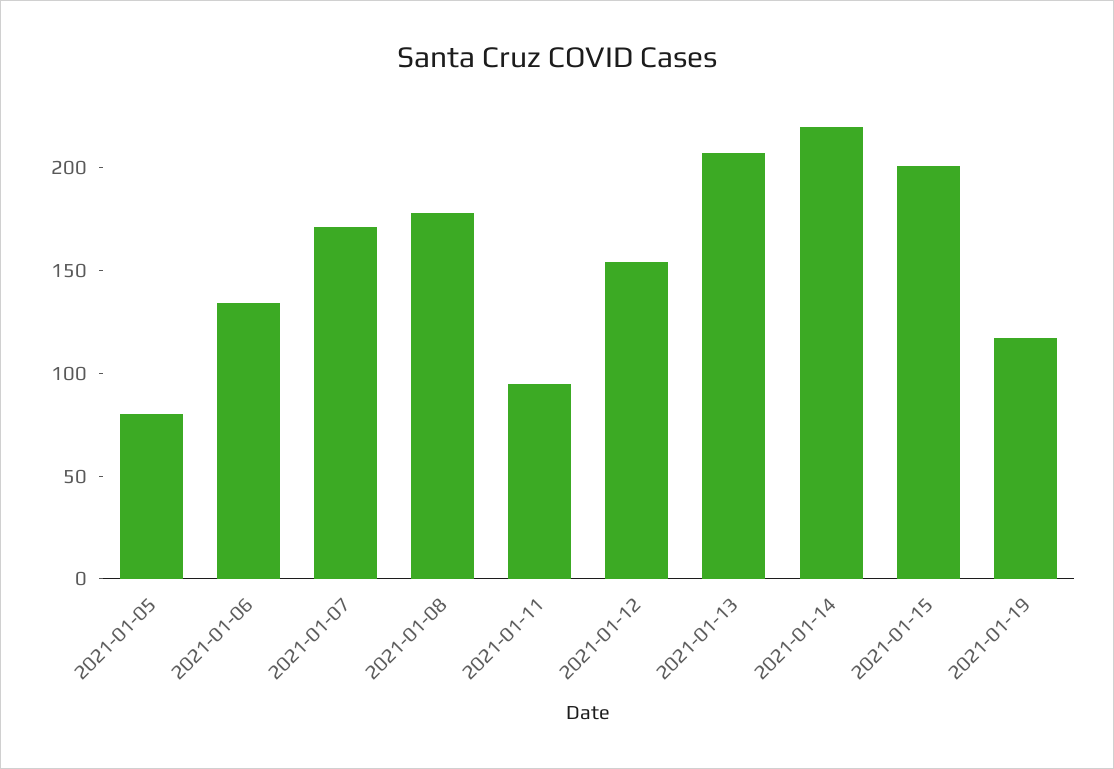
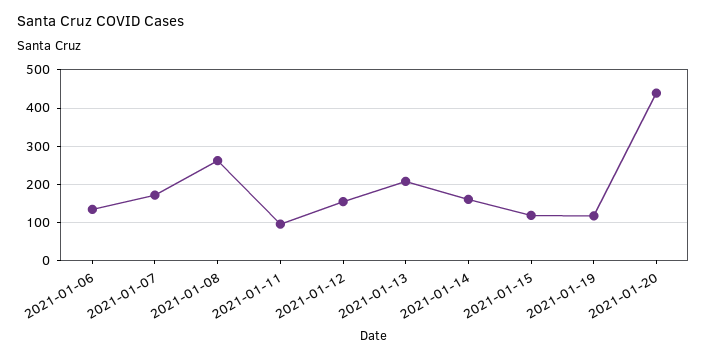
2021-01-05: 80 -> none
2021-01-08: 180 -> 260
2021-01-14: 220 -> 160
2021-01-15: 200 -> 120
2021-01-20: none -> 440

